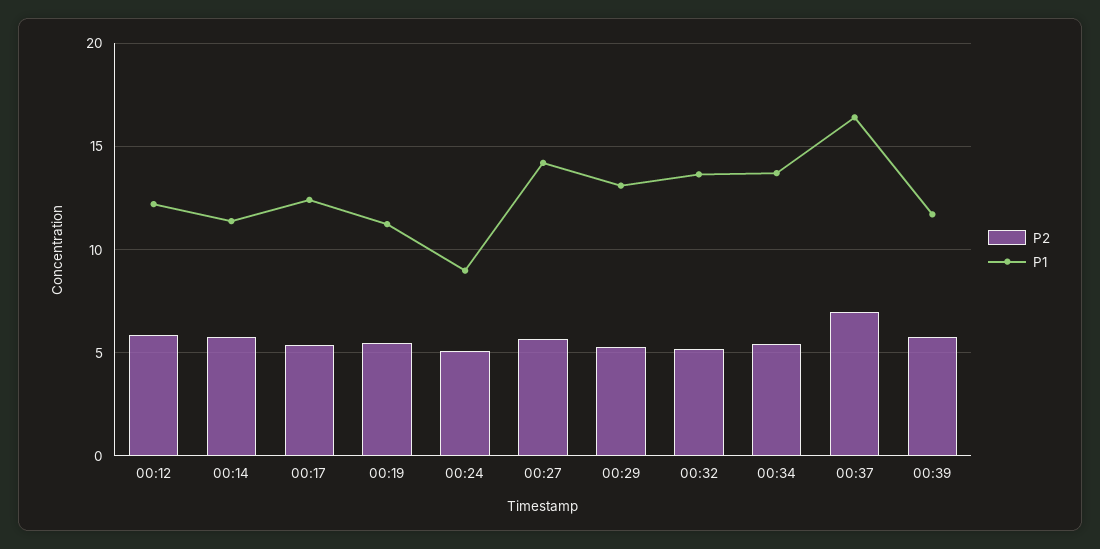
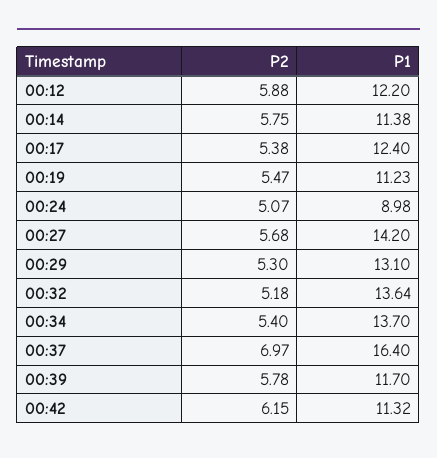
P2, 00:42: none -> 6.15
P1, 00:42: none -> 11.32

